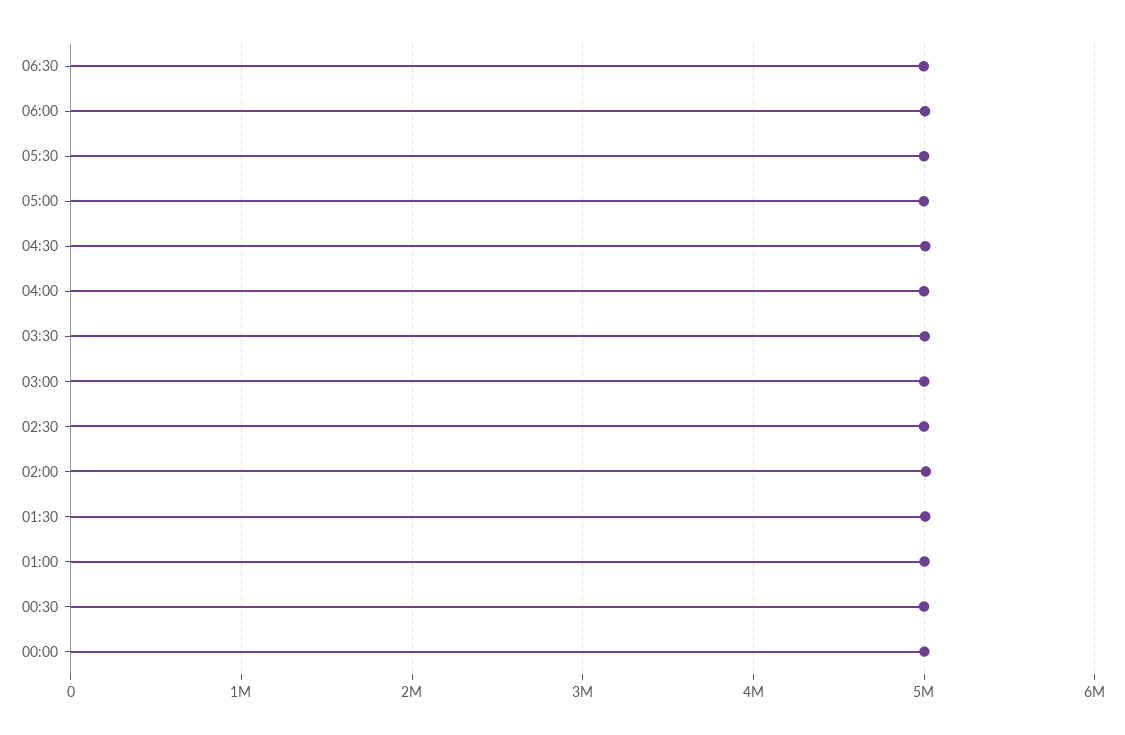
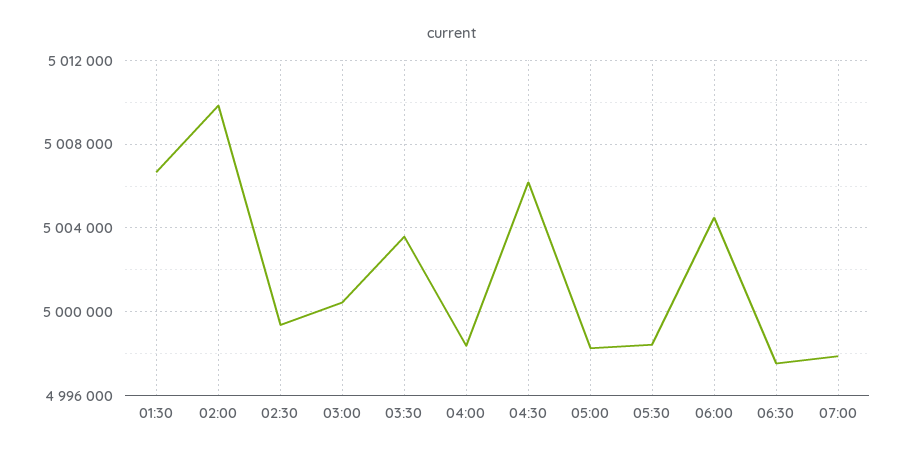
01:00: 5000000 -> none
00:30: 5000000 -> none
00:00: 5000000 -> none
07:00: none -> 4998000

